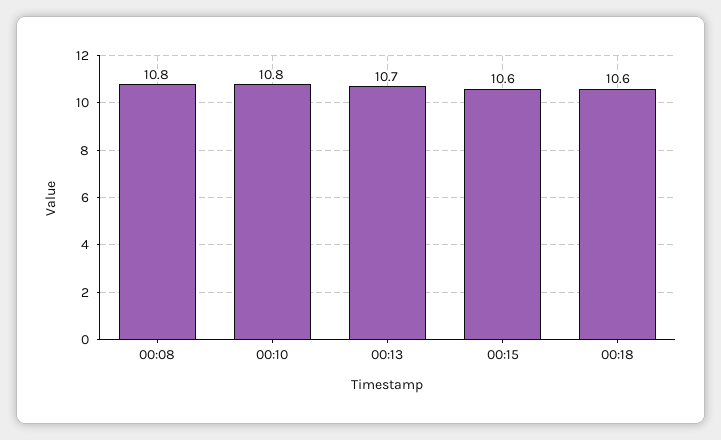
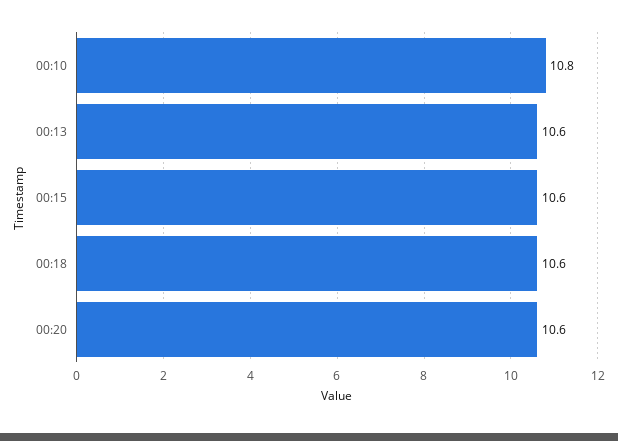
00:08: 10.8 -> none
00:13: 10.7 -> 10.6
00:20: none -> 10.6

